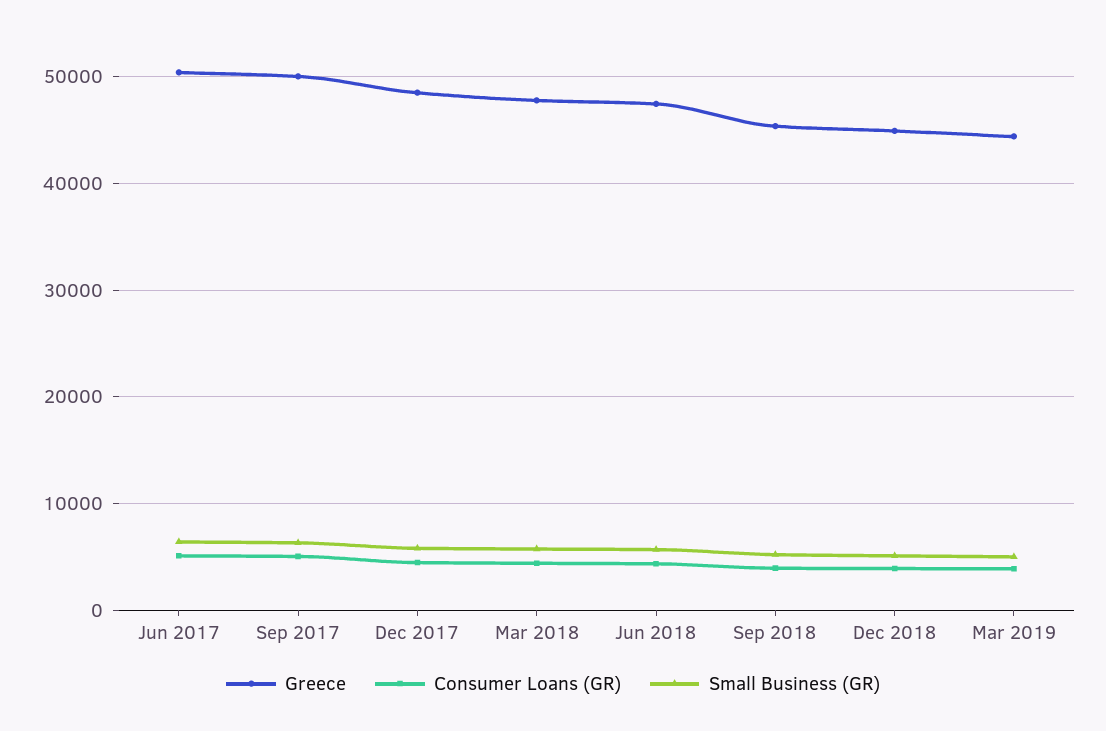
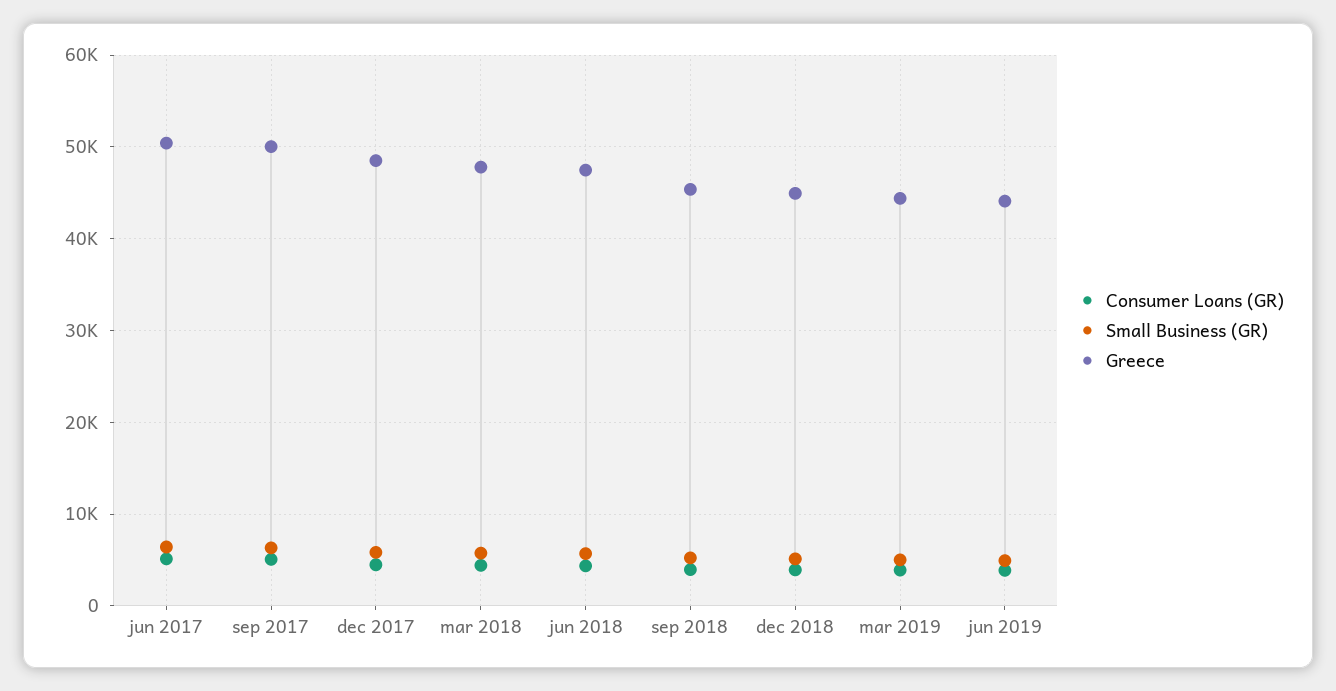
Consumer Loans (GR), jun 2019: none -> 4000
Small Business (GR), jun 2019: none -> 5000
Greece, jun 2019: none -> 44000

